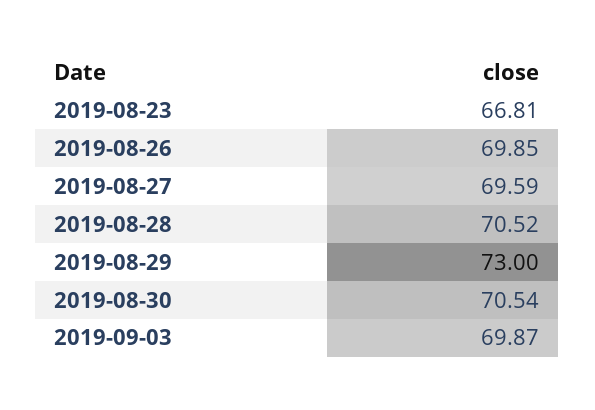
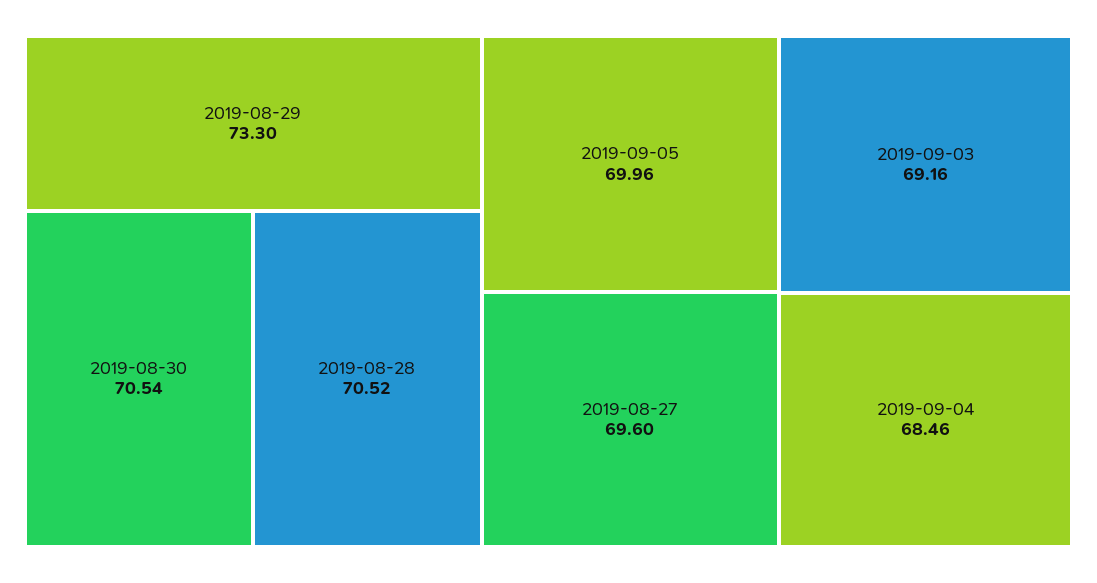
2019-08-23: 66.81 -> none
2019-08-26: 69.85 -> none
2019-08-27: 69.59 -> 69.6
2019-08-29: 73 -> 73.3
2019-09-03: 69.87 -> 69.16
2019-09-05: none -> 69.96
2019-09-04: none -> 68.46

